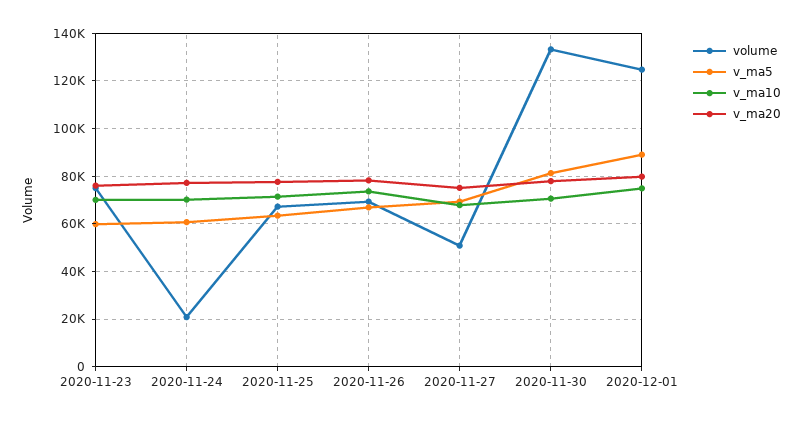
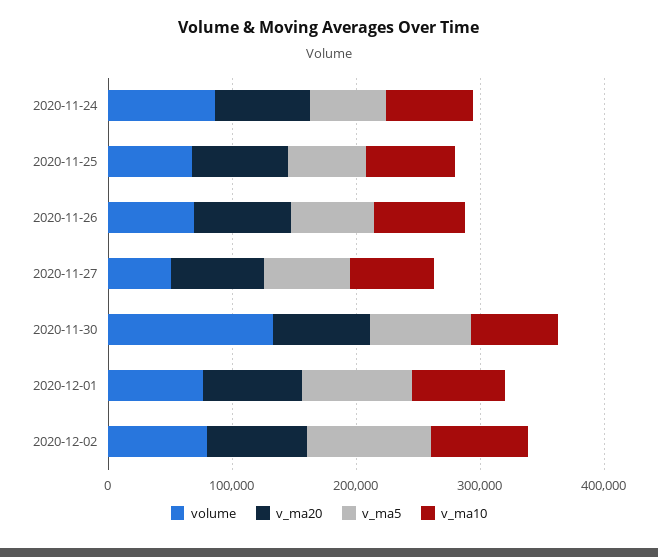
volume, 2020-11-23: 75000 -> none
v_ma5, 2020-11-23: 60000 -> none
v_ma10, 2020-11-23: 70000 -> none
v_ma20, 2020-11-23: 75000 -> none
volume, 2020-11-24: 20000 -> 80000
volume, 2020-12-01: 125000 -> 80000
volume, 2020-12-02: none -> 80000
v_ma20, 2020-12-02: none -> 80000
v_ma5, 2020-12-02: none -> 100000
v_ma10, 2020-12-02: none -> 80000

